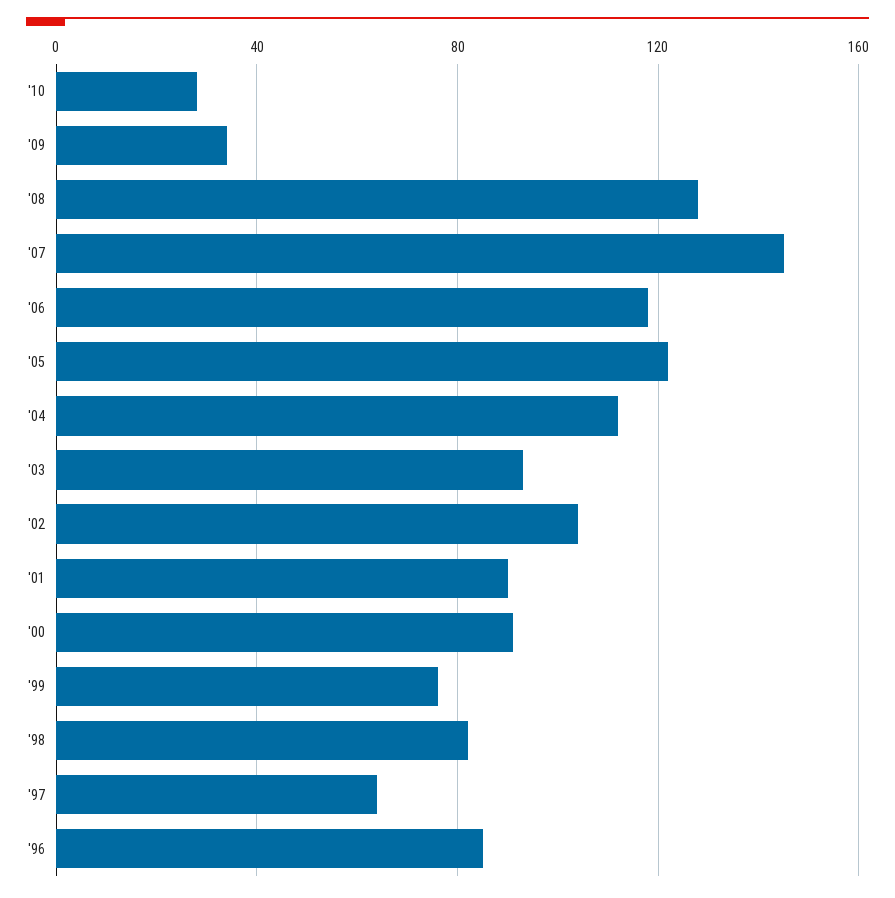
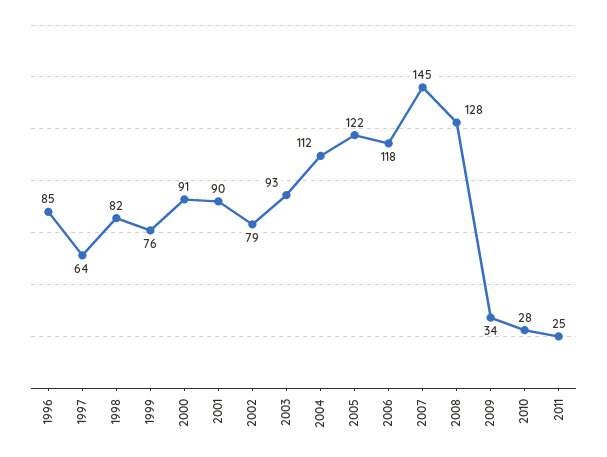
'02: 105 -> 79
2011: none -> 25

